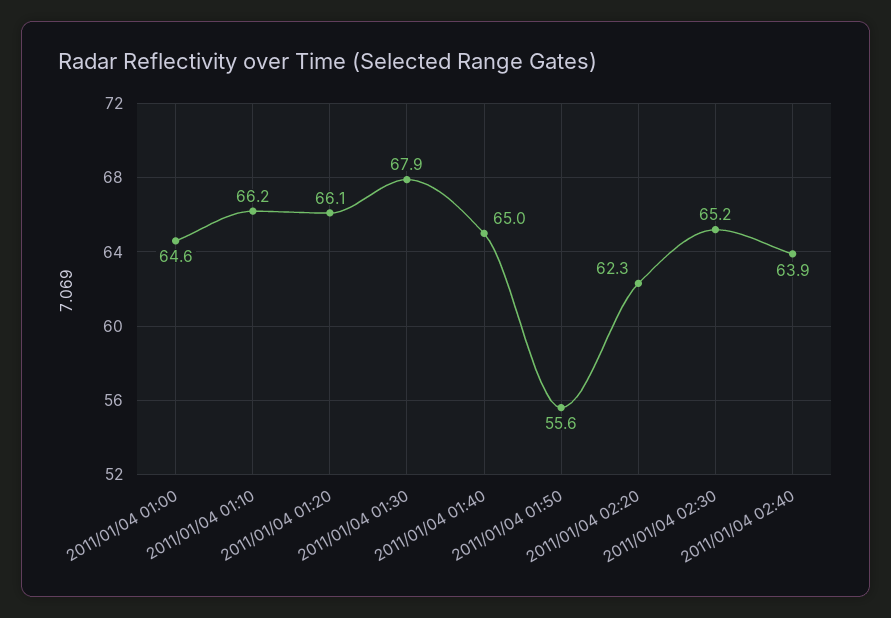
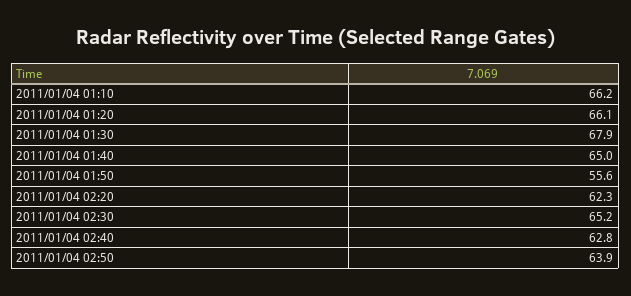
2011/01/04 01:00: 64.6 -> none
2011/01/04 02:40: 63.9 -> 62.8
2011/01/04 02:50: none -> 63.9

